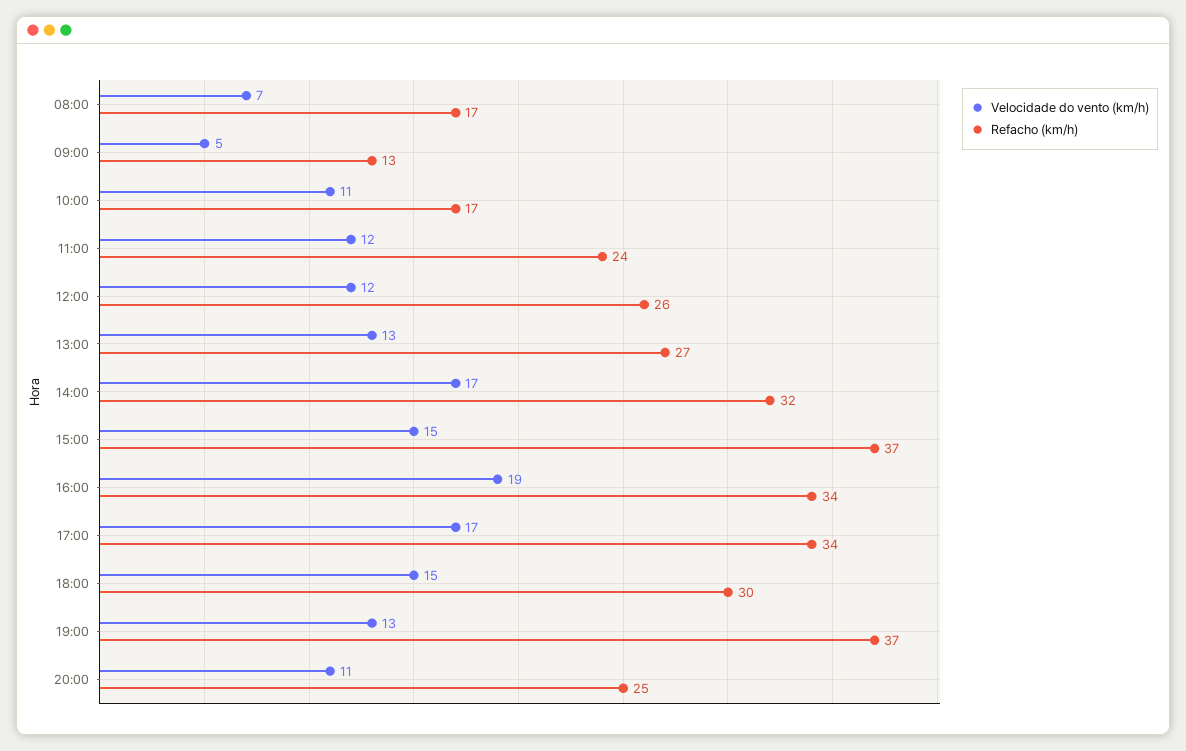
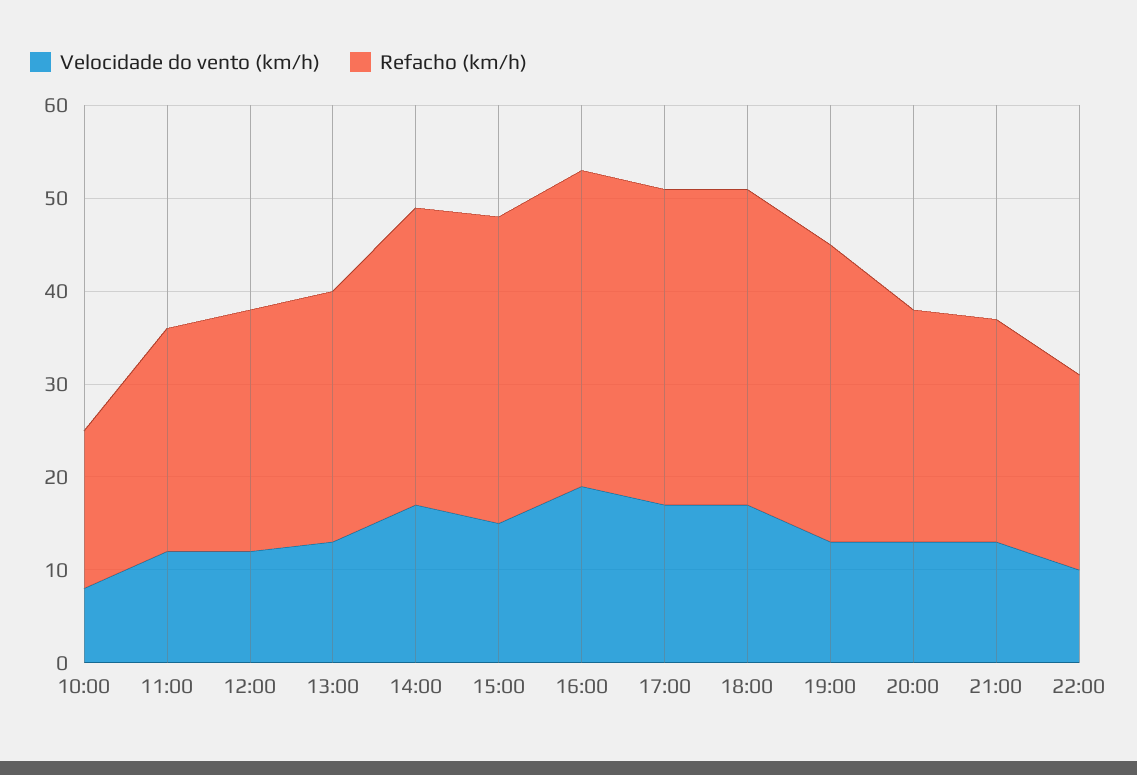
Velocidade do vento (km/h), 08:00: 7 -> none
Refacho (km/h), 08:00: 17 -> none
Velocidade do vento (km/h), 09:00: 5 -> none
Refacho (km/h), 09:00: 13 -> none
Velocidade do vento (km/h), 10:00: 11 -> 8
Refacho (km/h), 15:00: 37 -> 33
Velocidade do vento (km/h), 18:00: 15 -> 17
Refacho (km/h), 18:00: 30 -> 34
Refacho (km/h), 19:00: 37 -> 32
Velocidade do vento (km/h), 20:00: 11 -> 13
Velocidade do vento (km/h), 21:00: none -> 13
Refacho (km/h), 21:00: none -> 24
Velocidade do vento (km/h), 22:00: none -> 10
Refacho (km/h), 22:00: none -> 21

